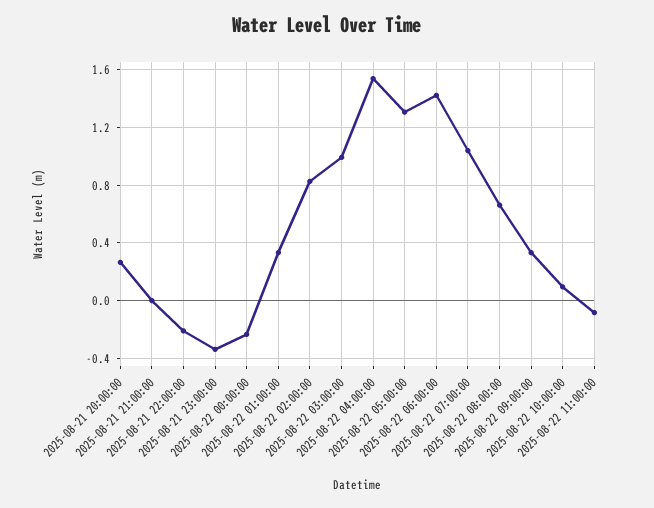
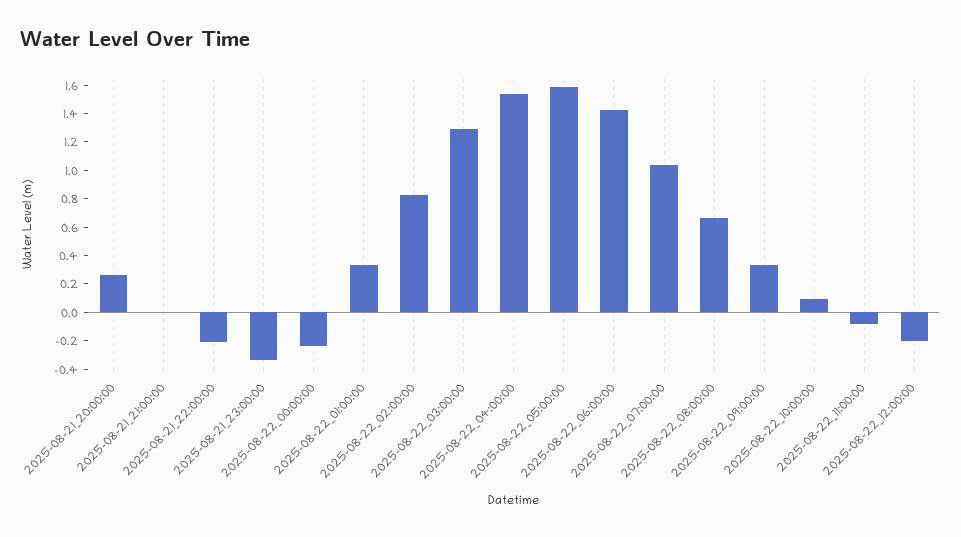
2025-08-22 03:00:00: 1 -> 1.3
2025-08-22 05:00:00: 1.3 -> 1.6
2025-08-22_12:00:00: none -> -0.2

